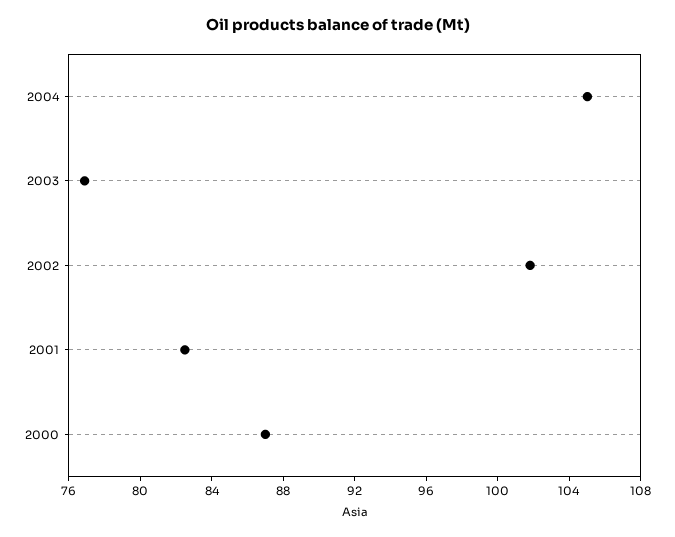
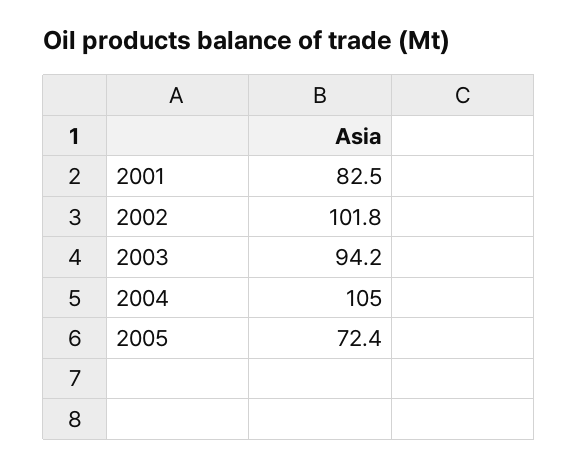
2003: 77 -> 94.2
2000: 87 -> none
2005: none -> 72.4

